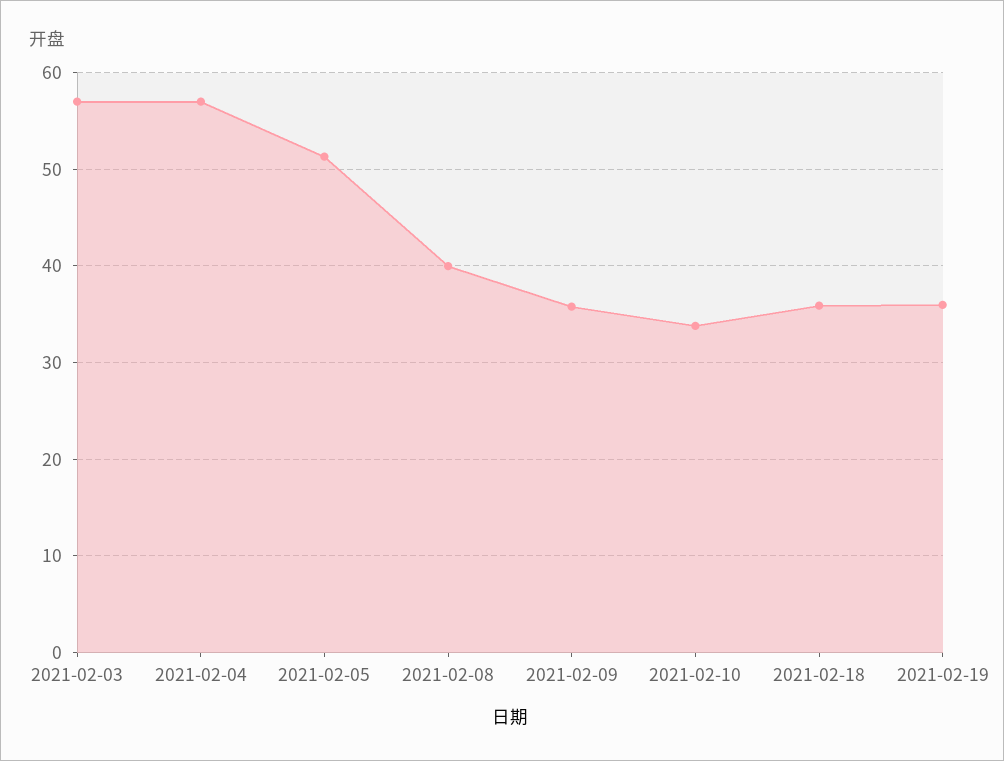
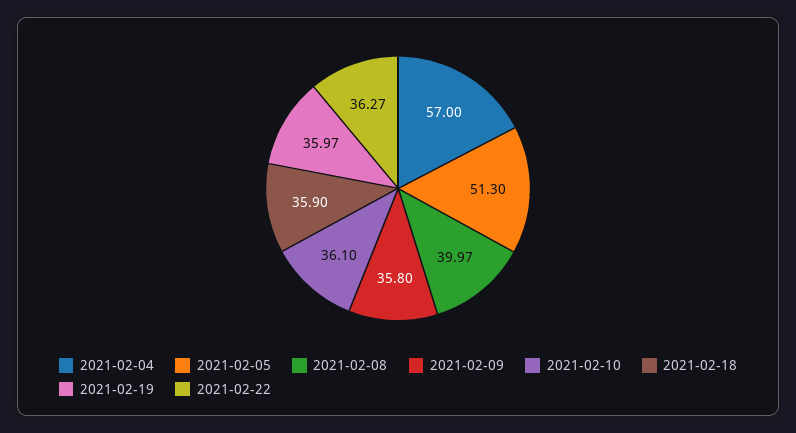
2021-02-03: 57 -> none
2021-02-10: 34 -> 36.1
2021-02-22: none -> 36.27

